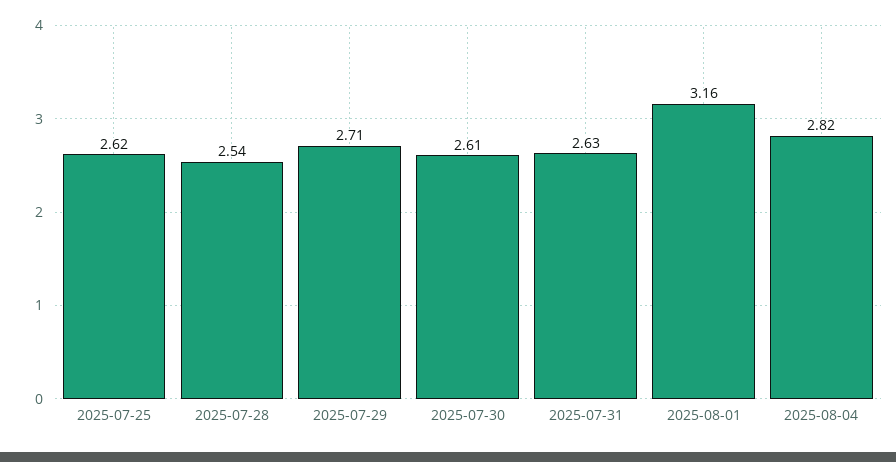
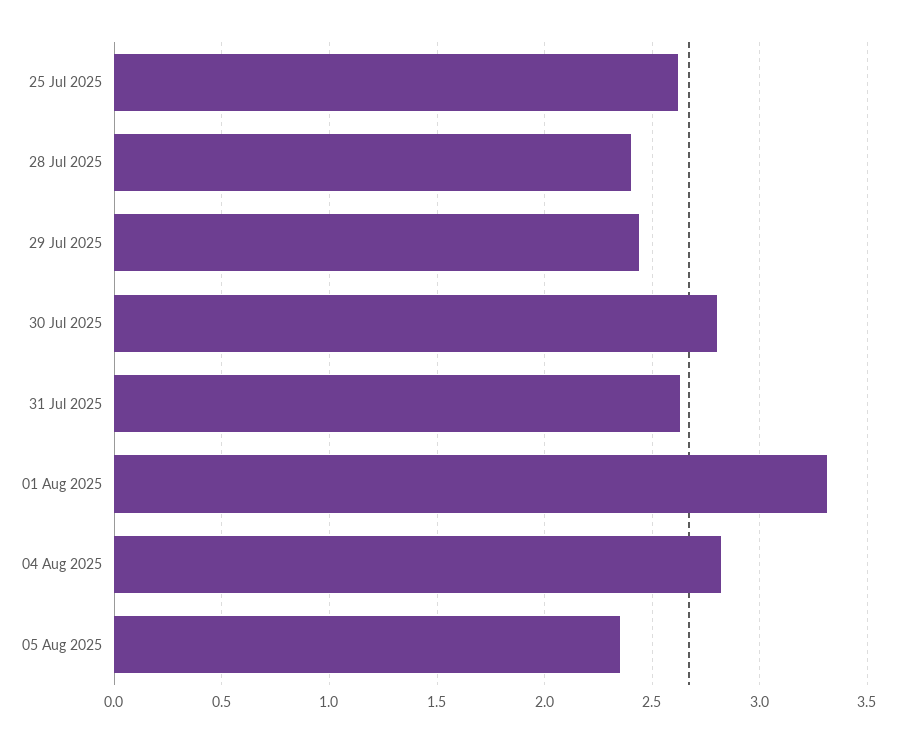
2025-07-28: 2.54 -> 2.4
2025-07-29: 2.71 -> 2.45
2025-07-30: 2.61 -> 2.8
2025-08-01: 3.16 -> 3.3
05 Aug 2025: none -> 2.35

